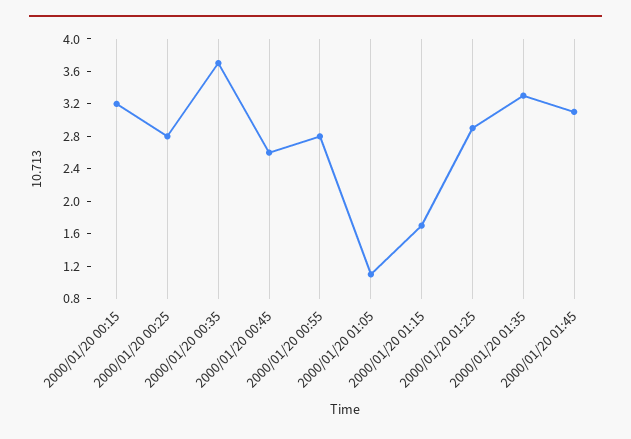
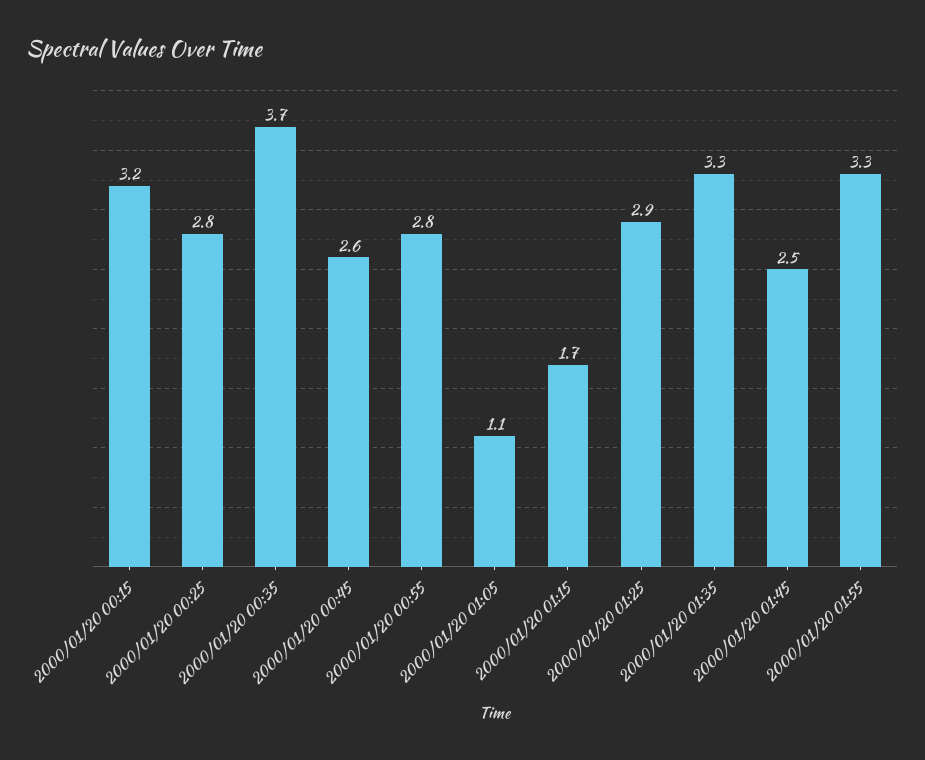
2000/01/20 01:45: 3.1 -> 2.5
2000/01/20 01:55: none -> 3.3

